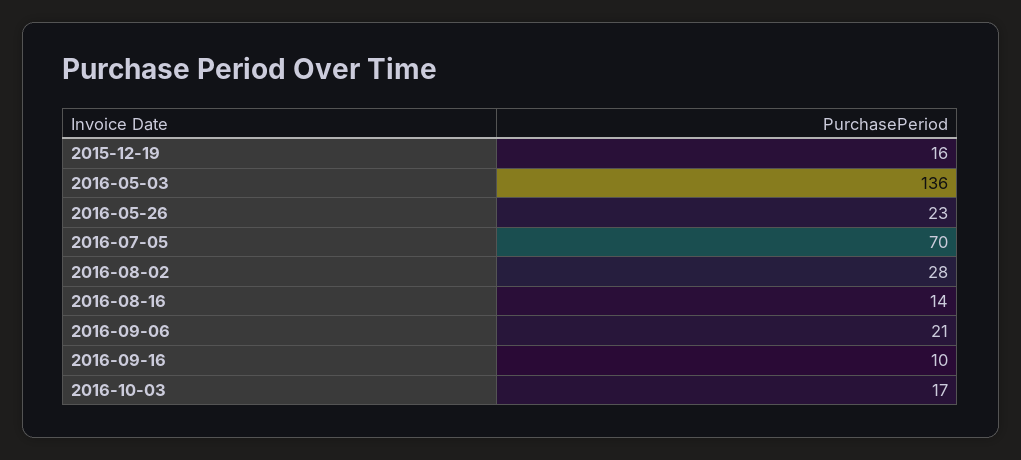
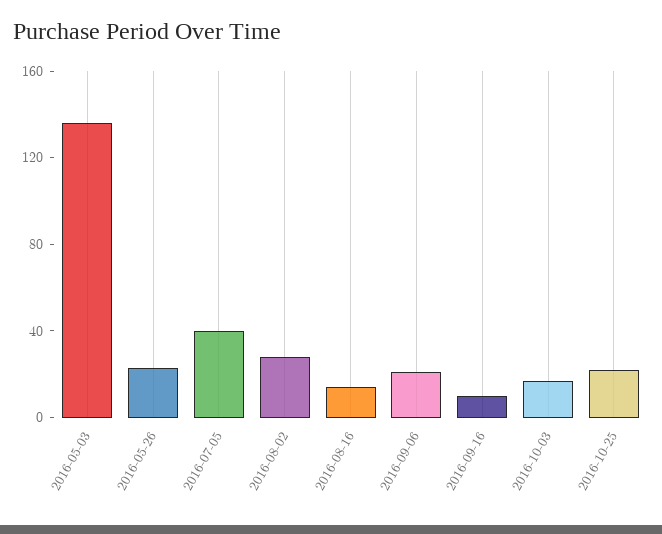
2015-12-19: 16 -> none
2016-07-05: 70 -> 40
2016-10-25: none -> 20

